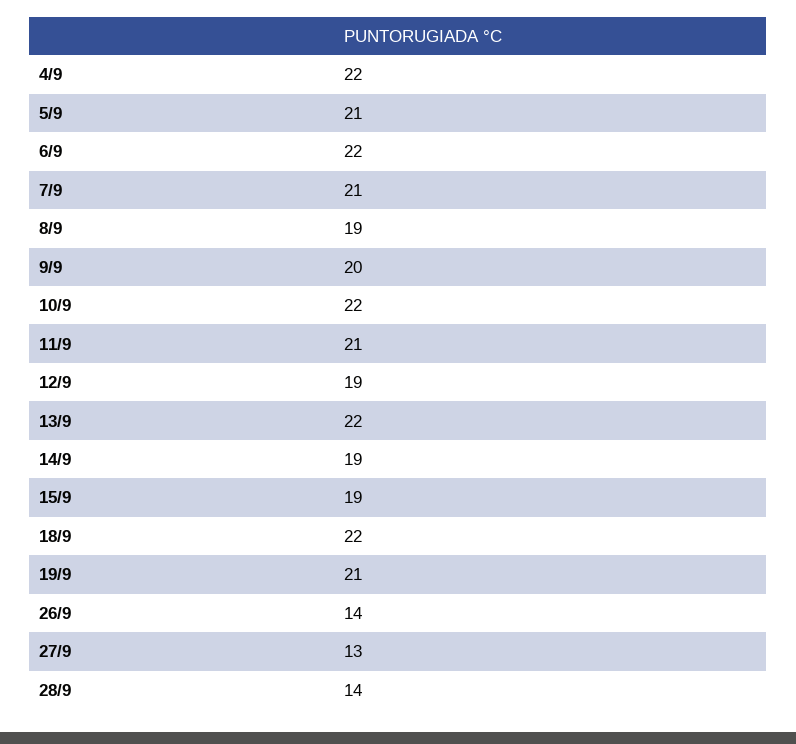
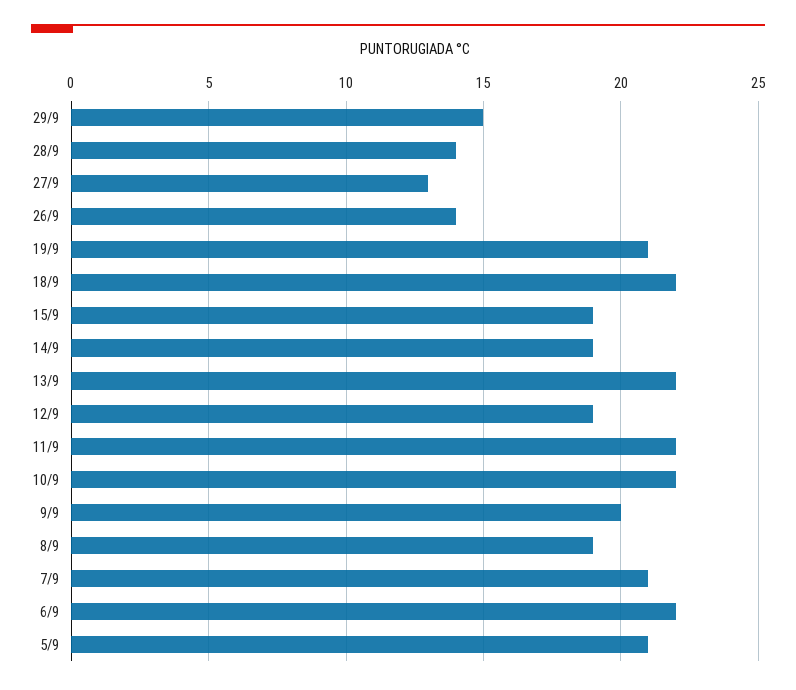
4/9: 22 -> none
11/9: 21 -> 22
29/9: none -> 15

